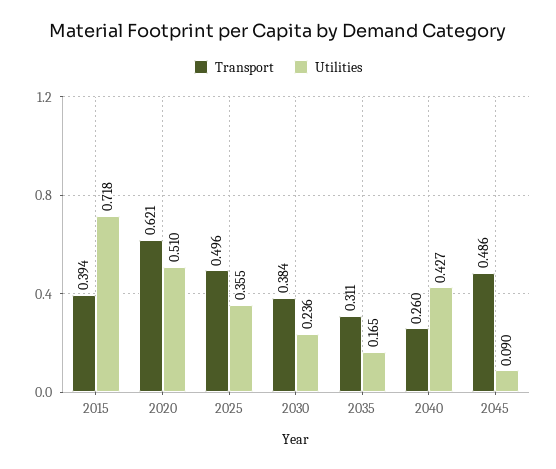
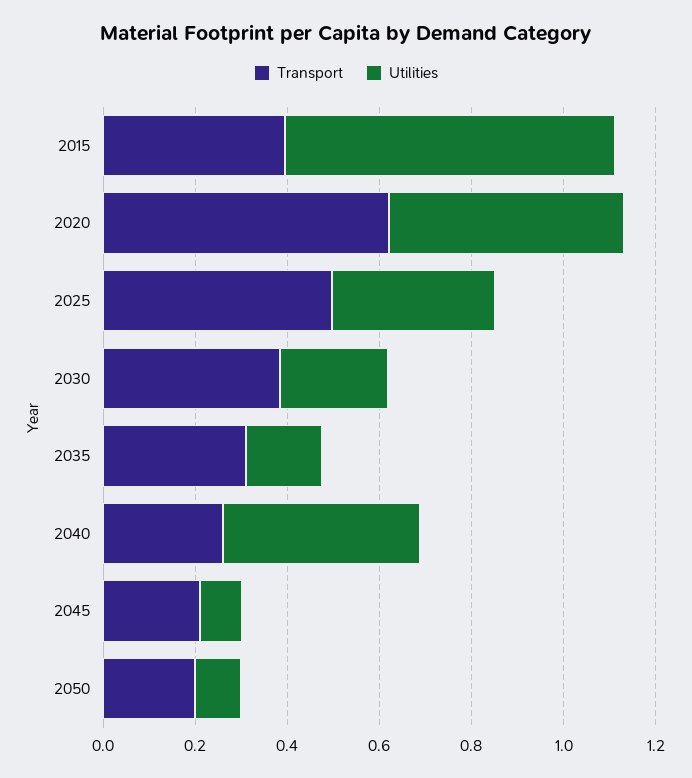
Transport, 2045: 0.486 -> 0.2
Transport, 2050: none -> 0.2
Utilities, 2050: none -> 0.1

